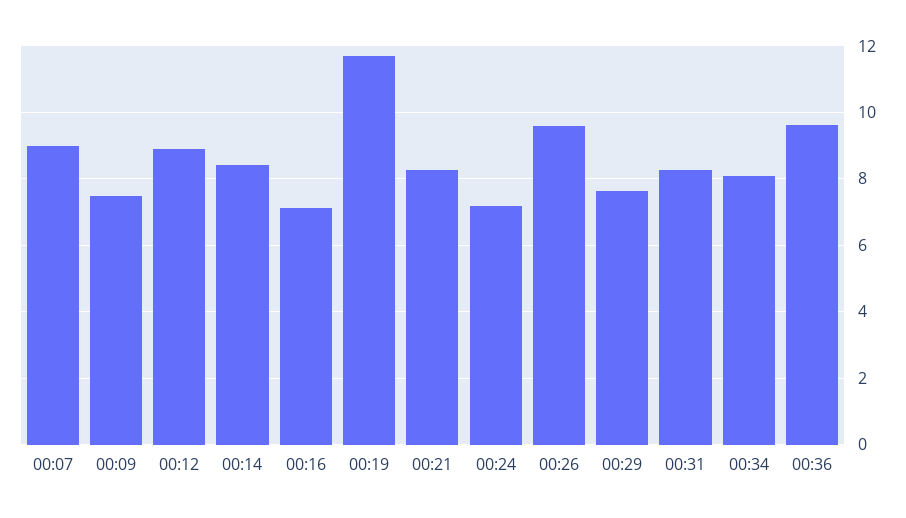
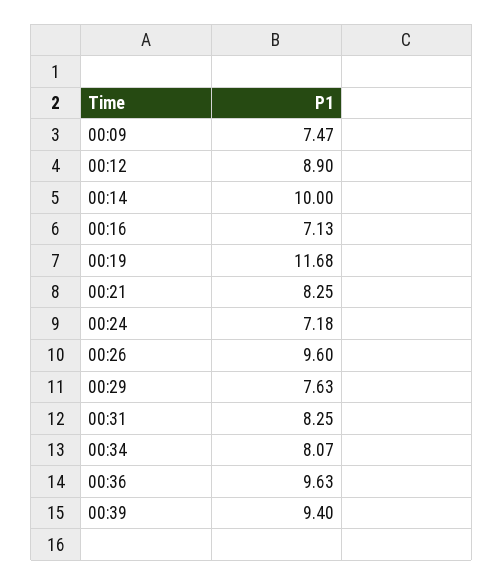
00:07: 9 -> none
00:14: 8.4 -> 10
00:39: none -> 9.4

